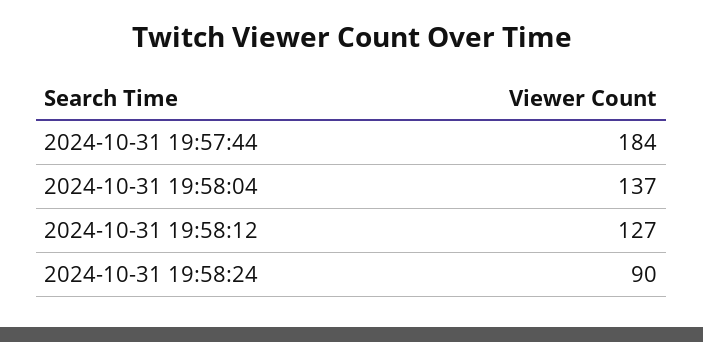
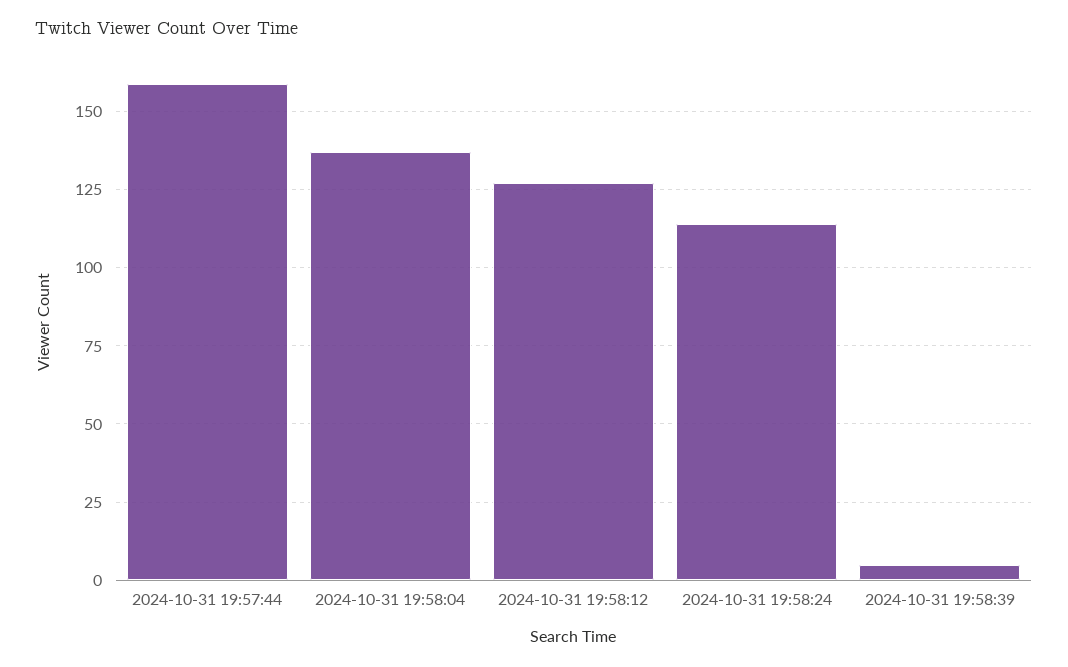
2024-10-31 19:57:44: 184 -> 160
2024-10-31 19:58:24: 90 -> 115
2024-10-31 19:58:39: none -> 5

